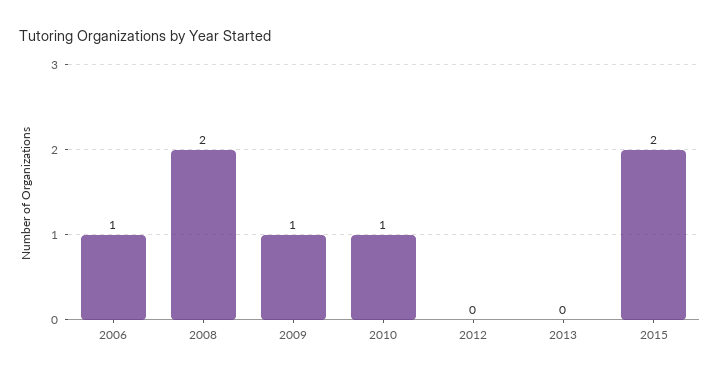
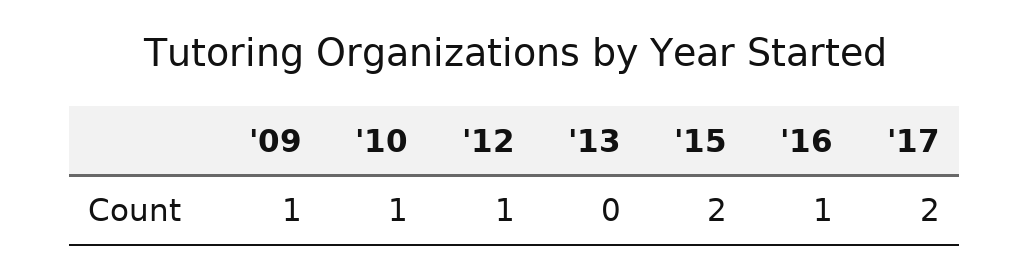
2006: 1 -> none
2008: 2 -> none
2012: 0 -> 1
'16: none -> 1
'17: none -> 2

